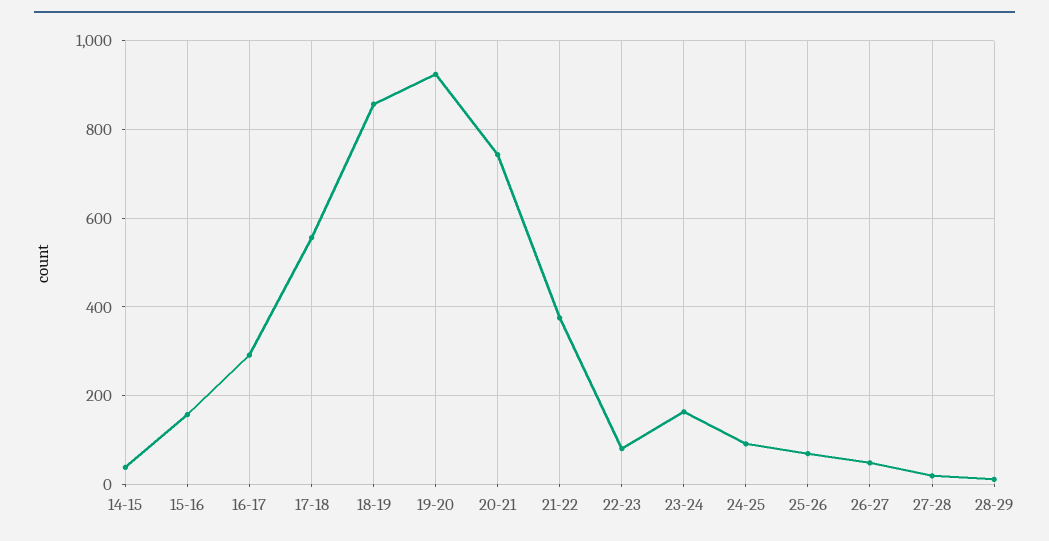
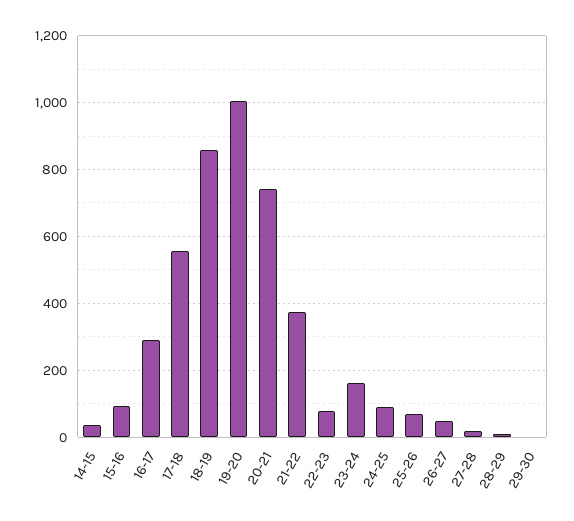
15-16: 160 -> 100
19-20: 920 -> 1000
29-30: none -> 0

